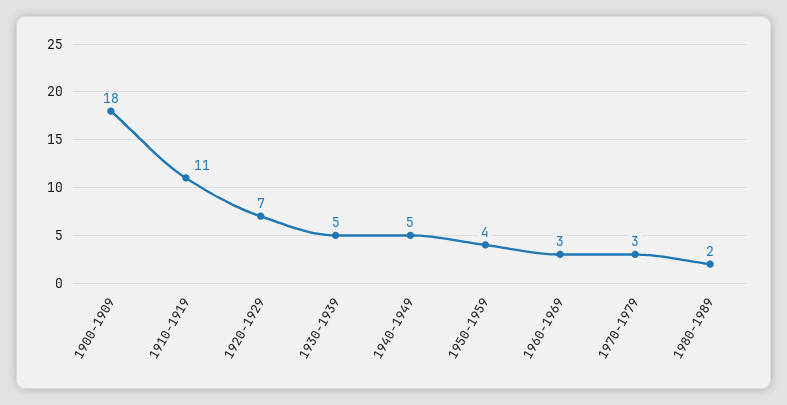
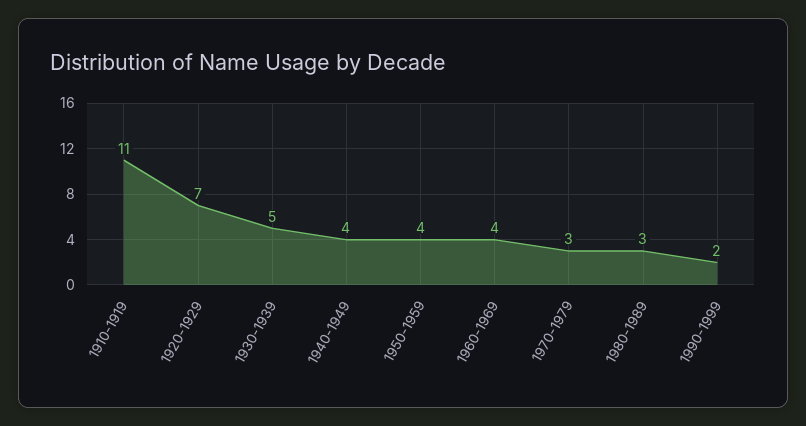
1900-1909: 18 -> none
1940-1949: 5 -> 4
1960-1969: 3 -> 4
1980-1989: 2 -> 3
1990-1999: none -> 2

